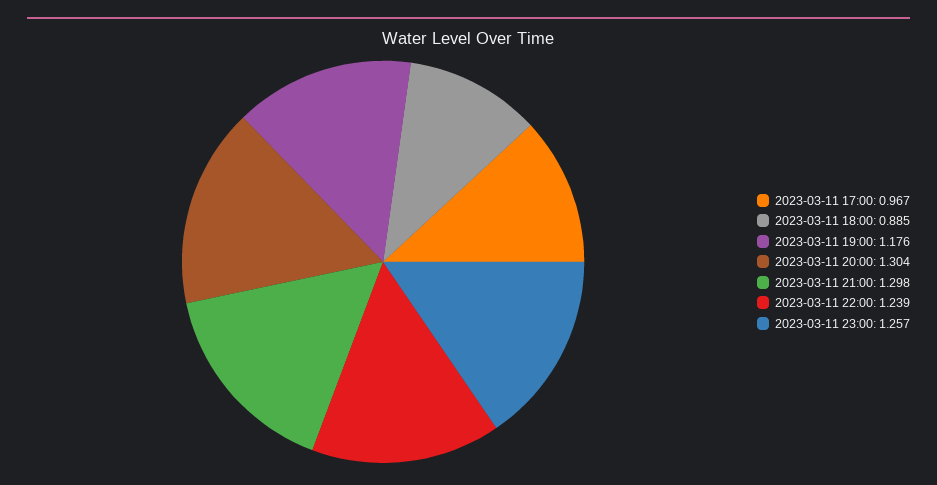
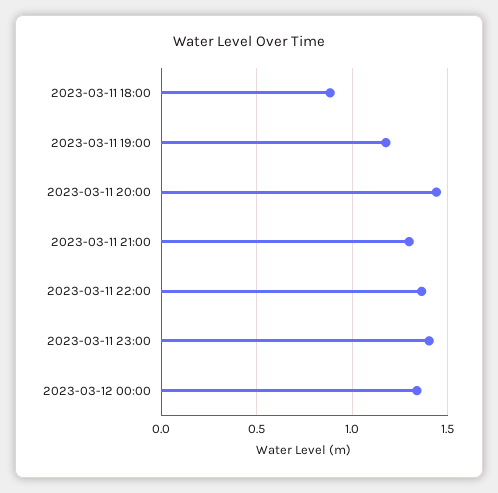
2023-03-11 17:00: 0.967 -> none
2023-03-11 20:00: 1.304 -> 1.45
2023-03-11 22:00: 1.239 -> 1.35
2023-03-11 23:00: 1.257 -> 1.4
2023-03-12 00:00: none -> 1.35

